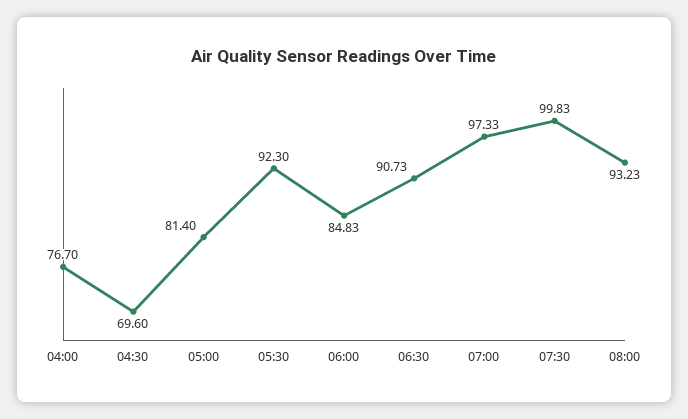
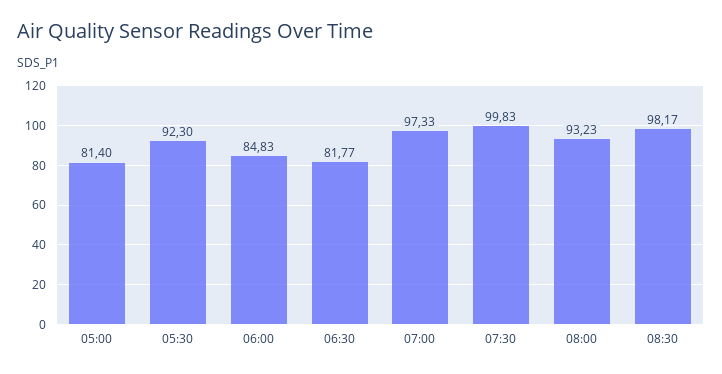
04:00: 76.7 -> none
04:30: 69.6 -> none
06:30: 90.73 -> 81.77
08:30: none -> 98.17

